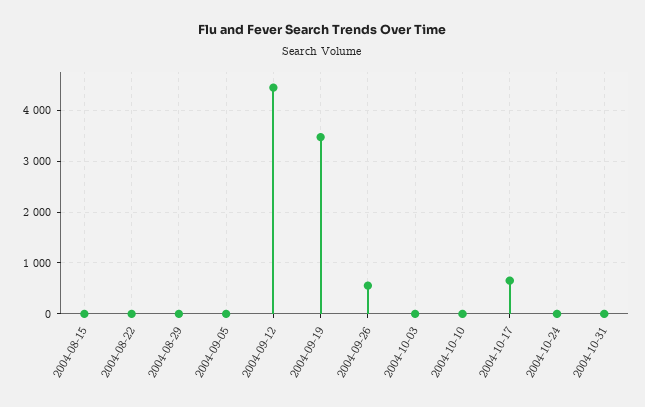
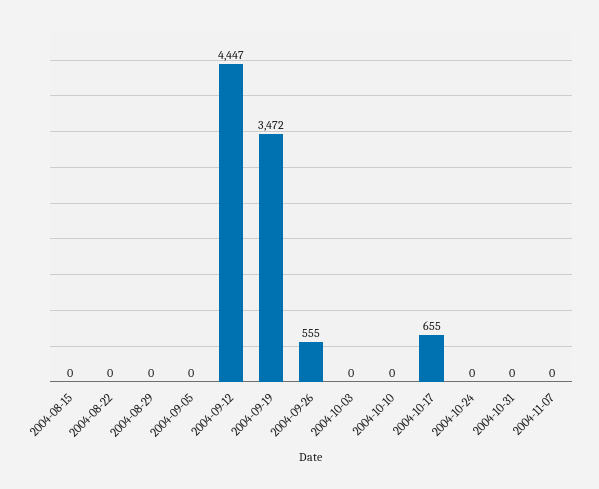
2004-11-07: none -> 0

